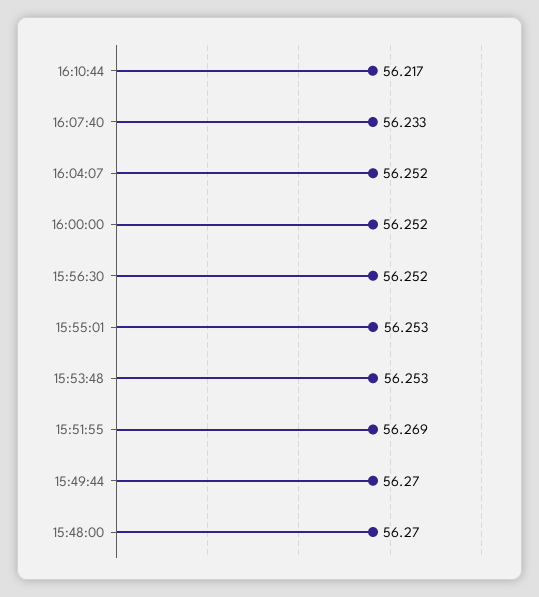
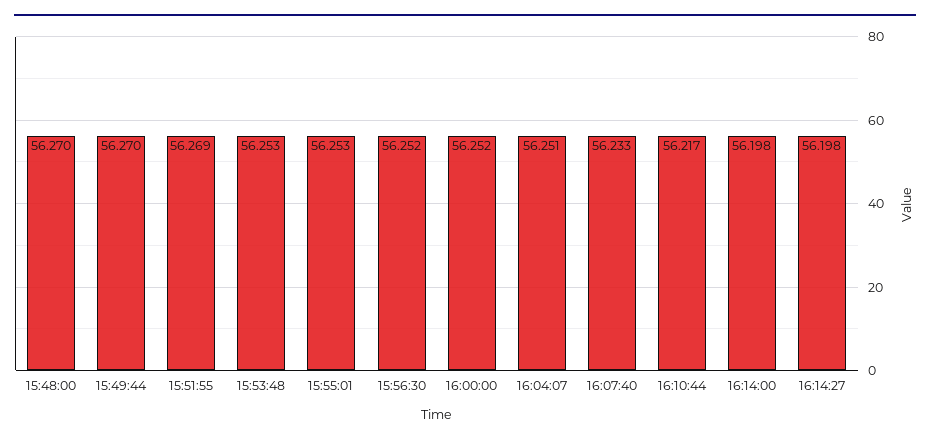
16:04:07: 56.252 -> 56.251
16:14:00: none -> 56.198
16:14:27: none -> 56.198

